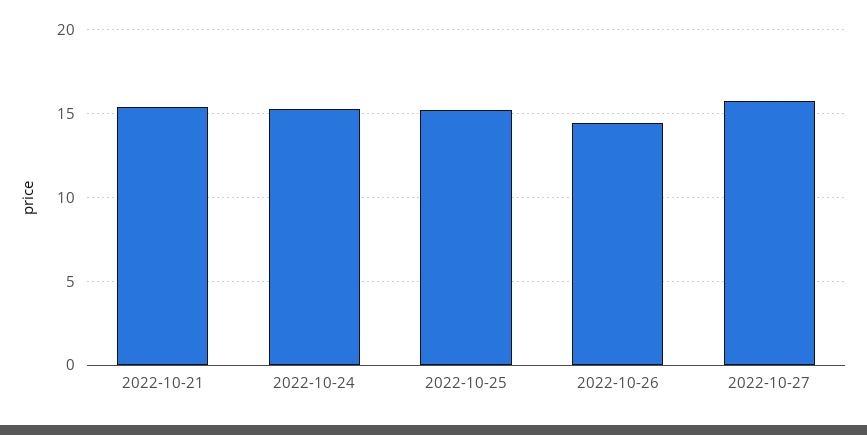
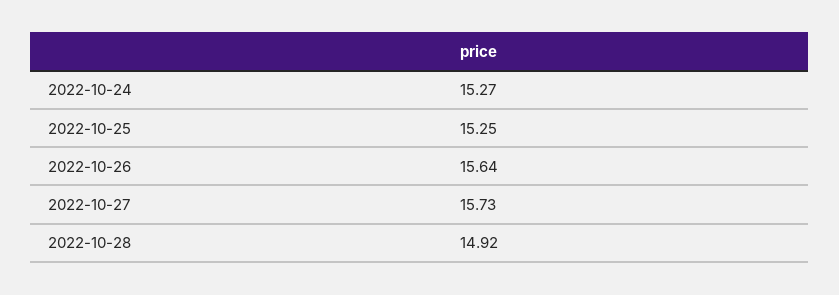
2022-10-21: 15.5 -> none
2022-10-26: 14.5 -> 15.64
2022-10-28: none -> 14.92

